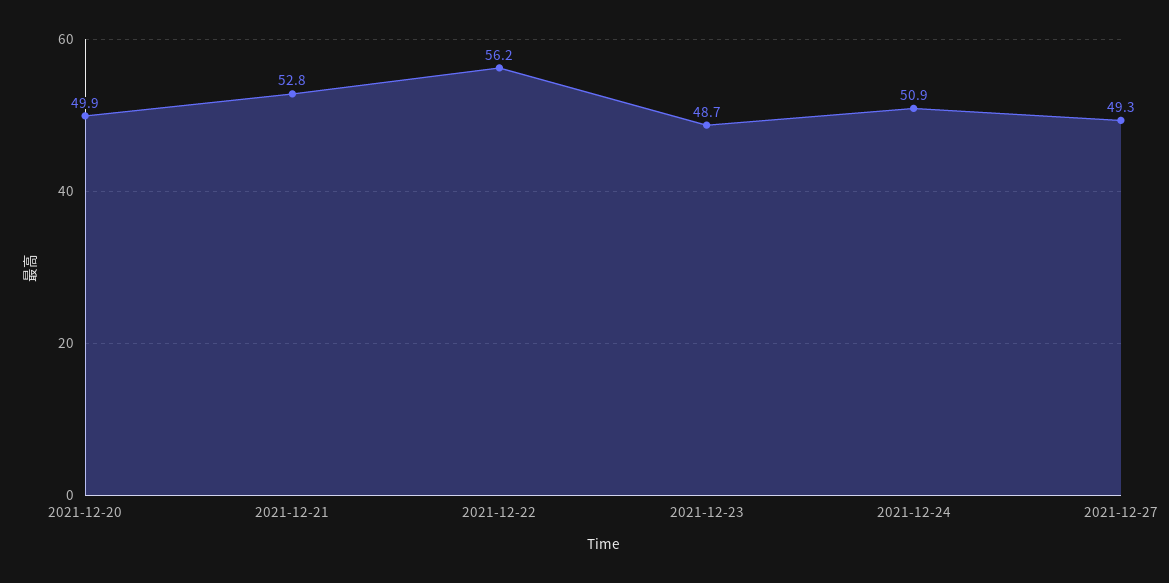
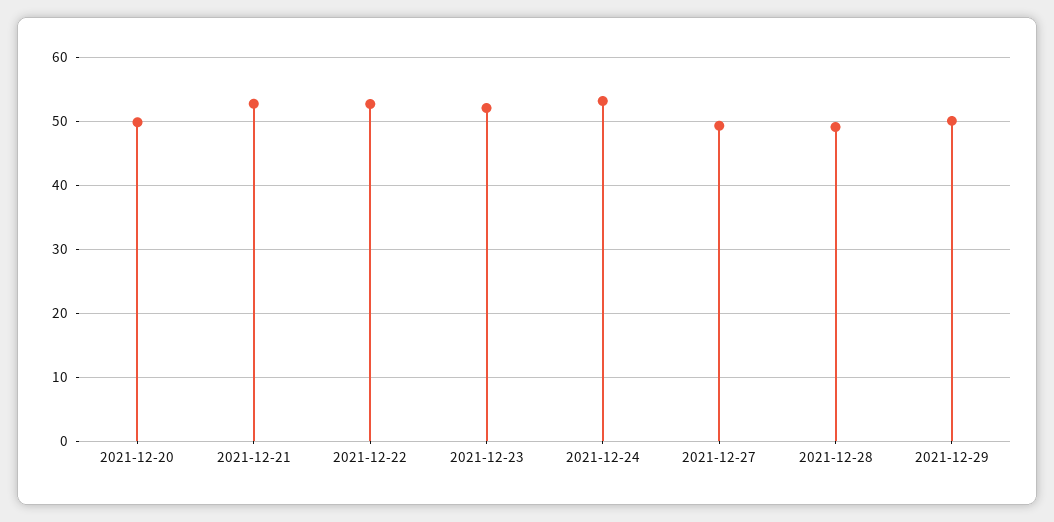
2021-12-22: 56.2 -> 53
2021-12-23: 48.7 -> 52
2021-12-24: 50.9 -> 53
2021-12-28: none -> 49
2021-12-29: none -> 50

